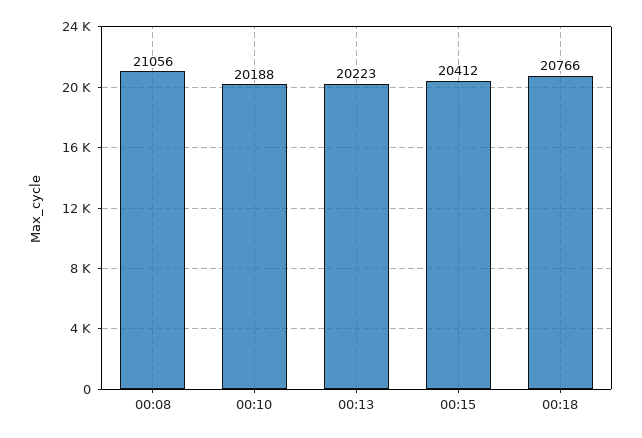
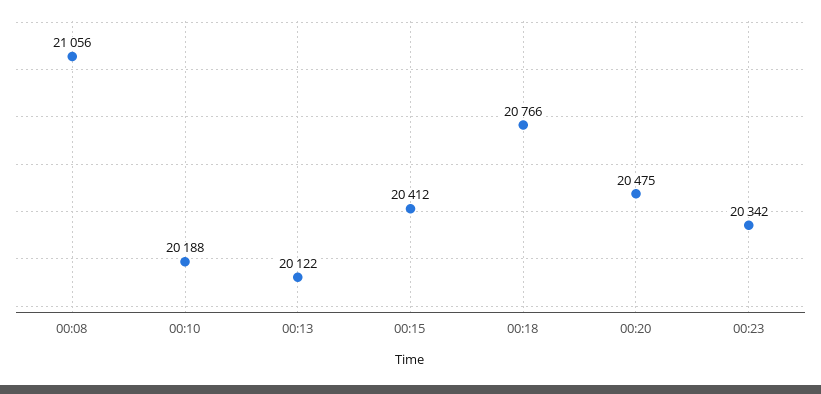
00:13: 20223 -> 20122
00:20: none -> 20475
00:23: none -> 20342

